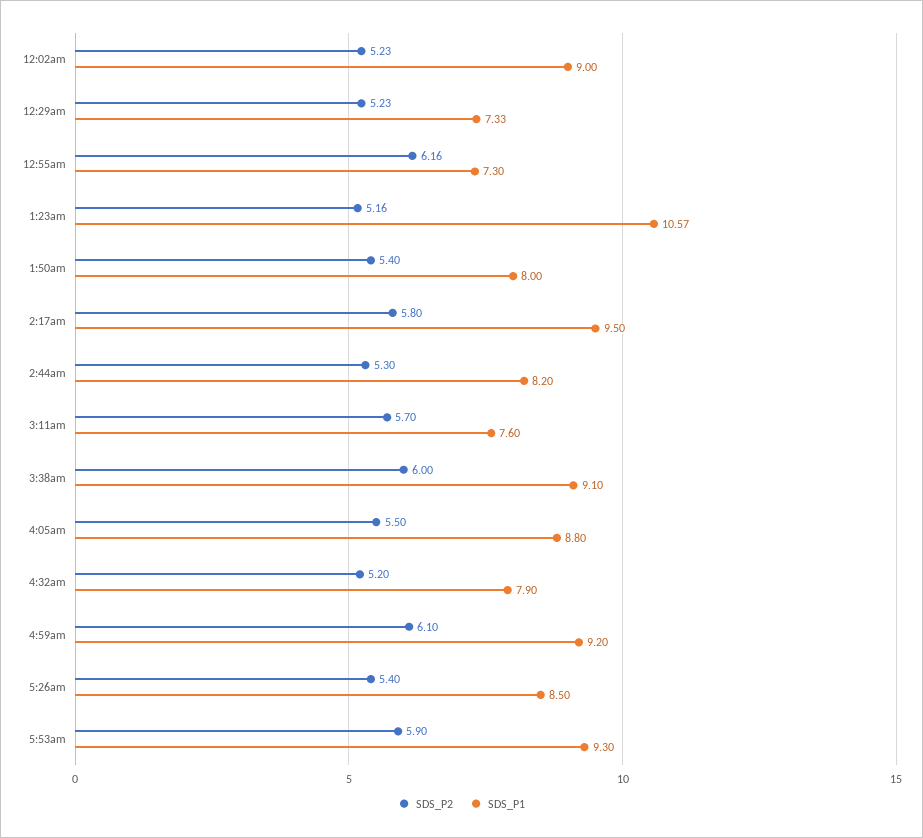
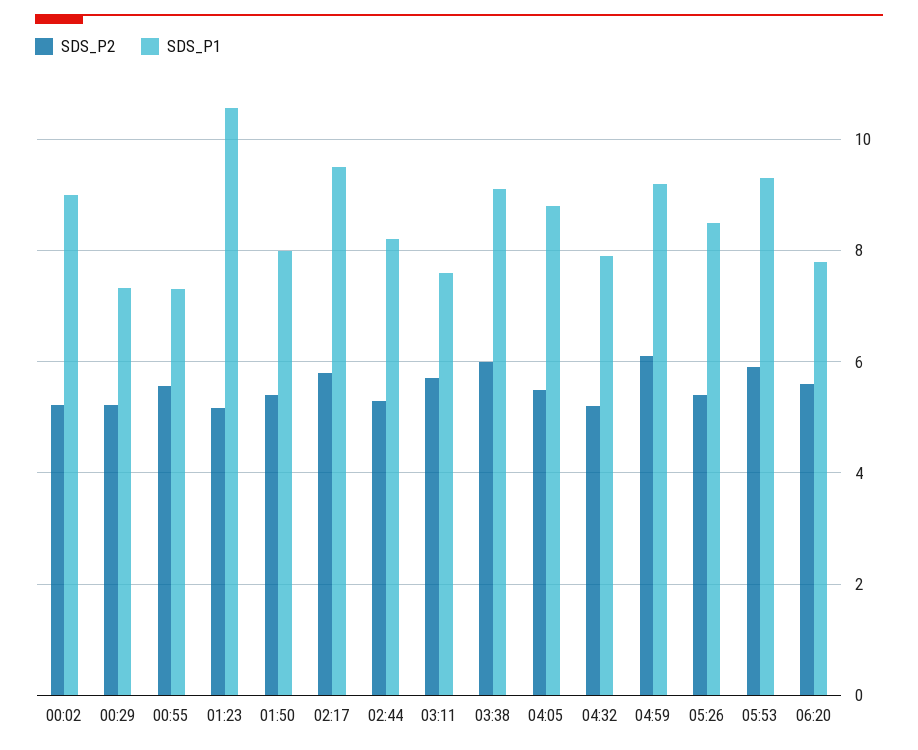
SDS_P2, 12:55am: 6.16 -> 5.6
SDS_P2, 06:20: none -> 5.6
SDS_P1, 06:20: none -> 7.8

